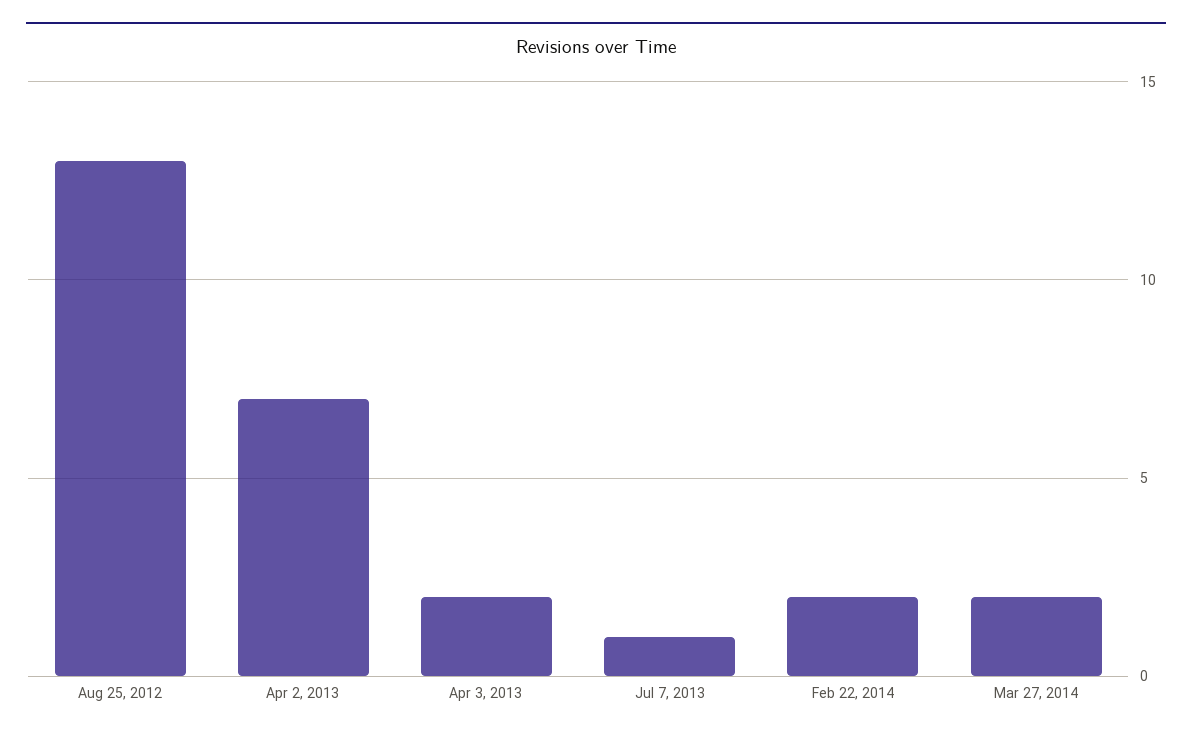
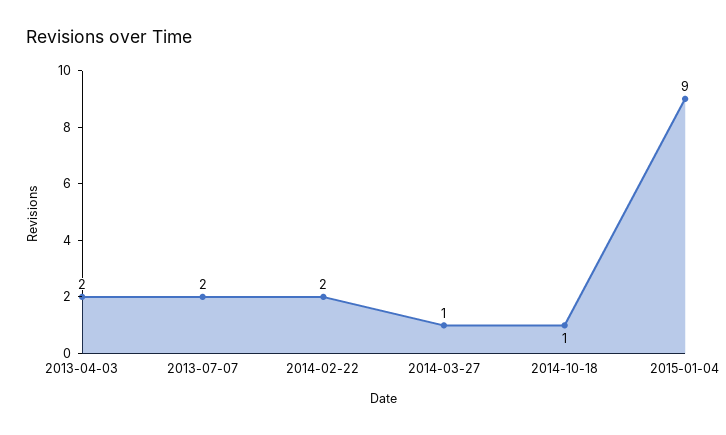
Aug 25, 2012: 13 -> none
Apr 2, 2013: 7 -> none
Jul 7, 2013: 1 -> 2
Mar 27, 2014: 2 -> 1
2014-10-18: none -> 1
2015-01-04: none -> 9

